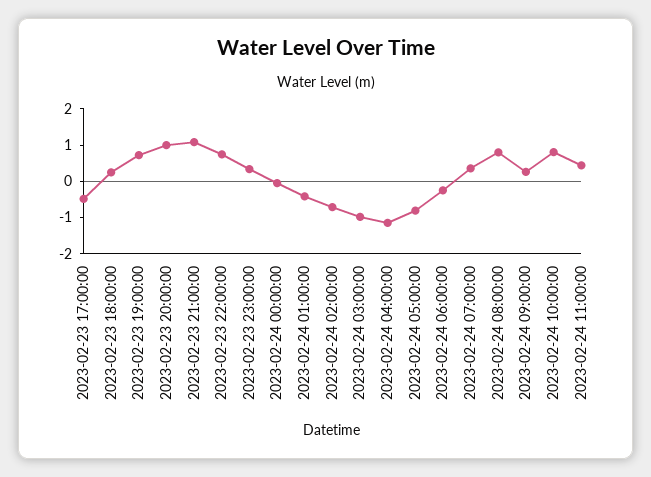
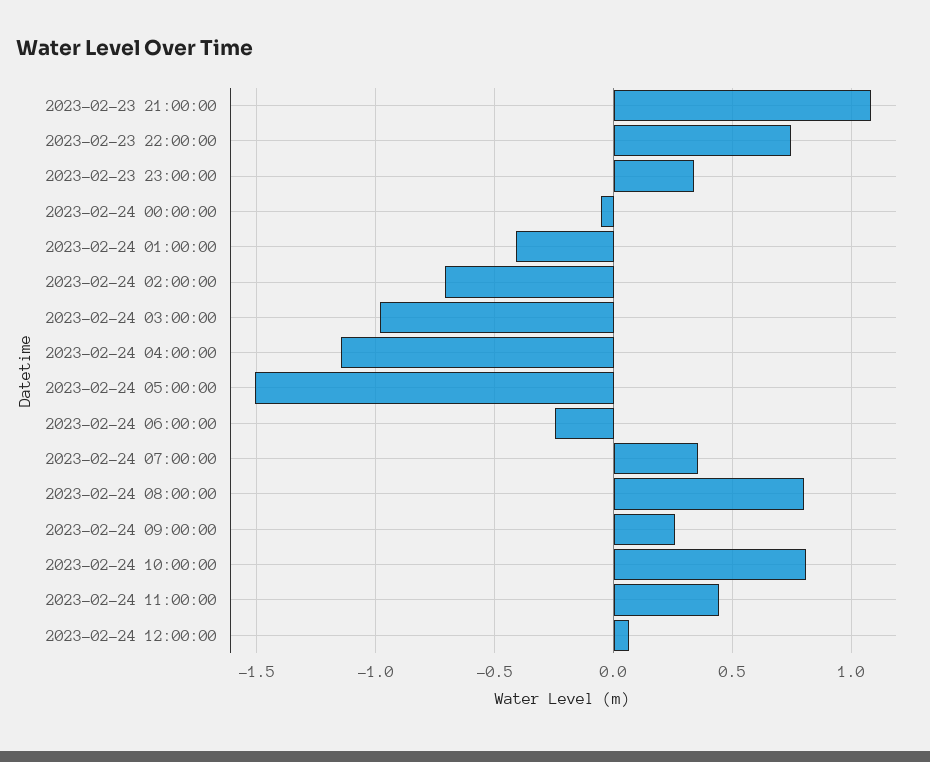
2023-02-23 17:00:00: -0.5 -> none
2023-02-23 18:00:00: 0.25 -> none
2023-02-23 19:00:00: 0.75 -> none
2023-02-23 20:00:00: 1 -> none
2023-02-24 05:00:00: -0.75 -> -1.5
2023-02-24 12:00:00: none -> 0.05

